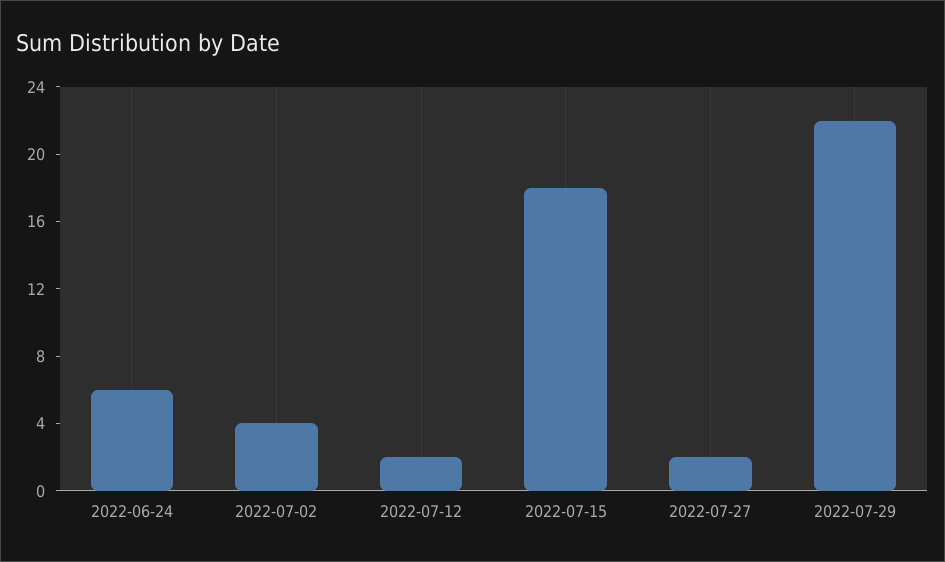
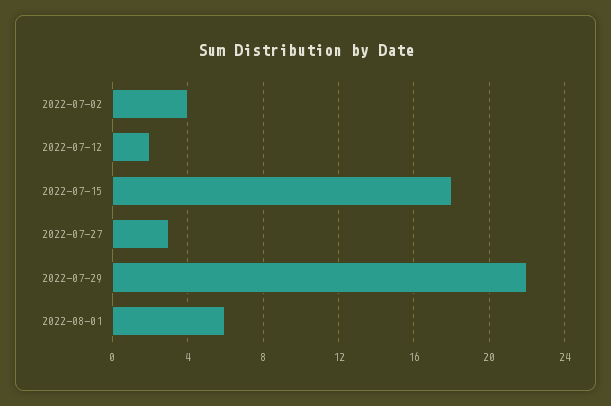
2022-06-24: 6 -> none
2022-07-27: 2 -> 3
2022-08-01: none -> 6

